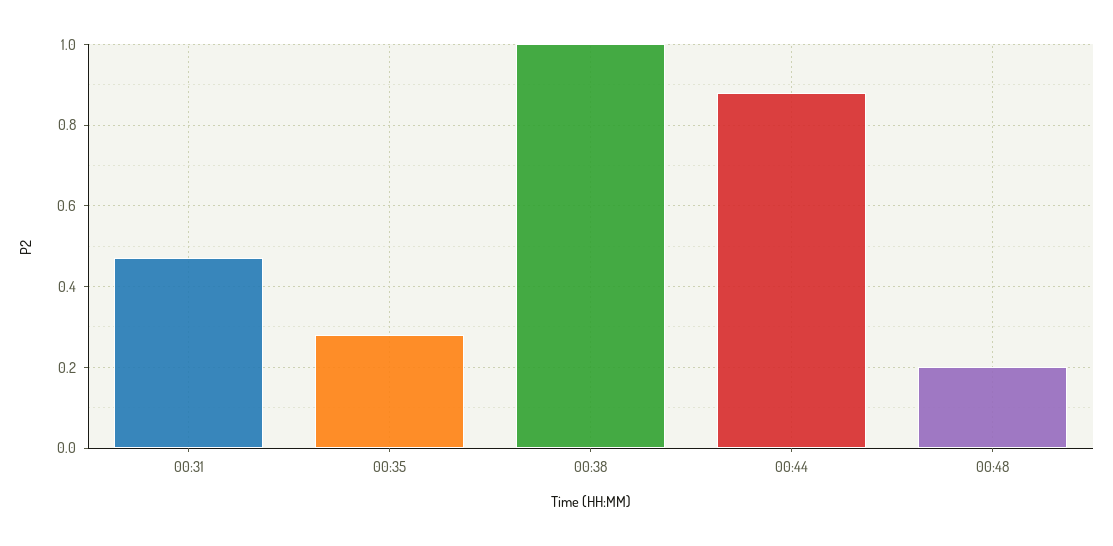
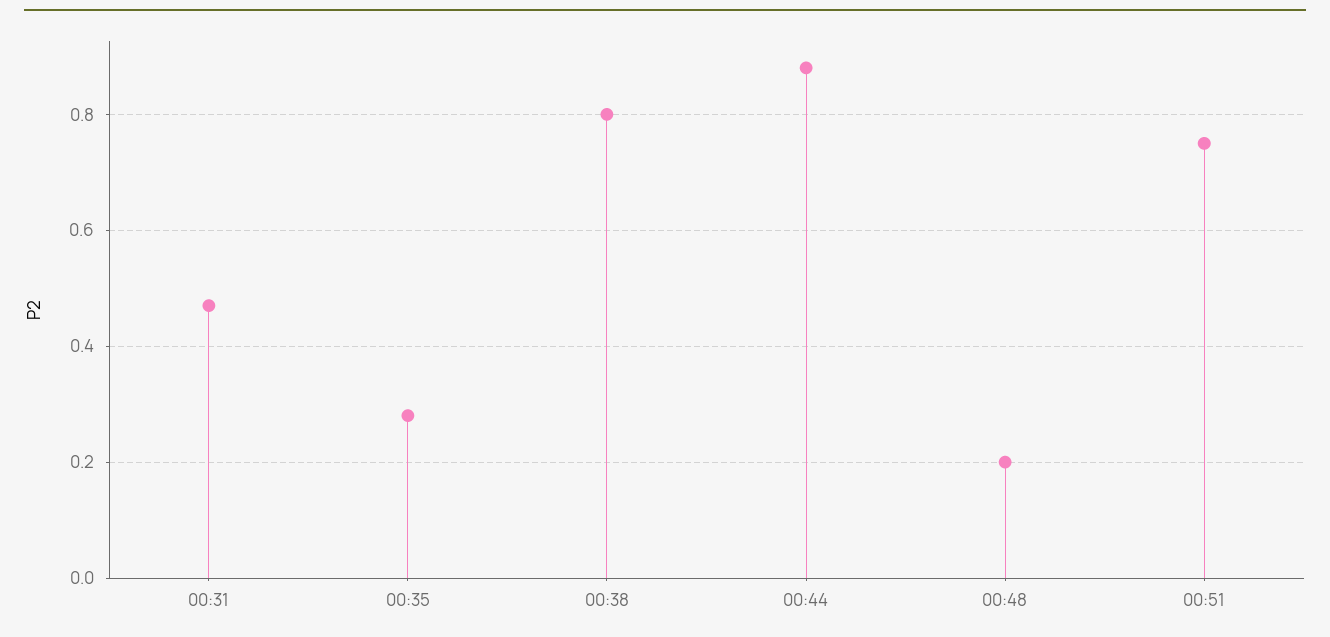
00:38: 1 -> 0.8
00:51: none -> 0.75

